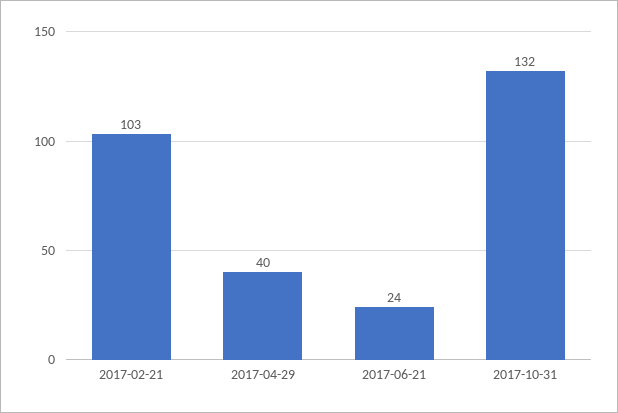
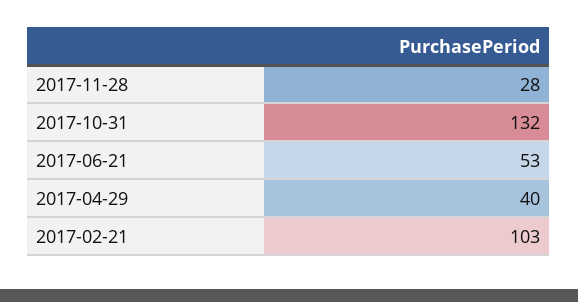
2017-06-21: 24 -> 53
2017-11-28: none -> 28

